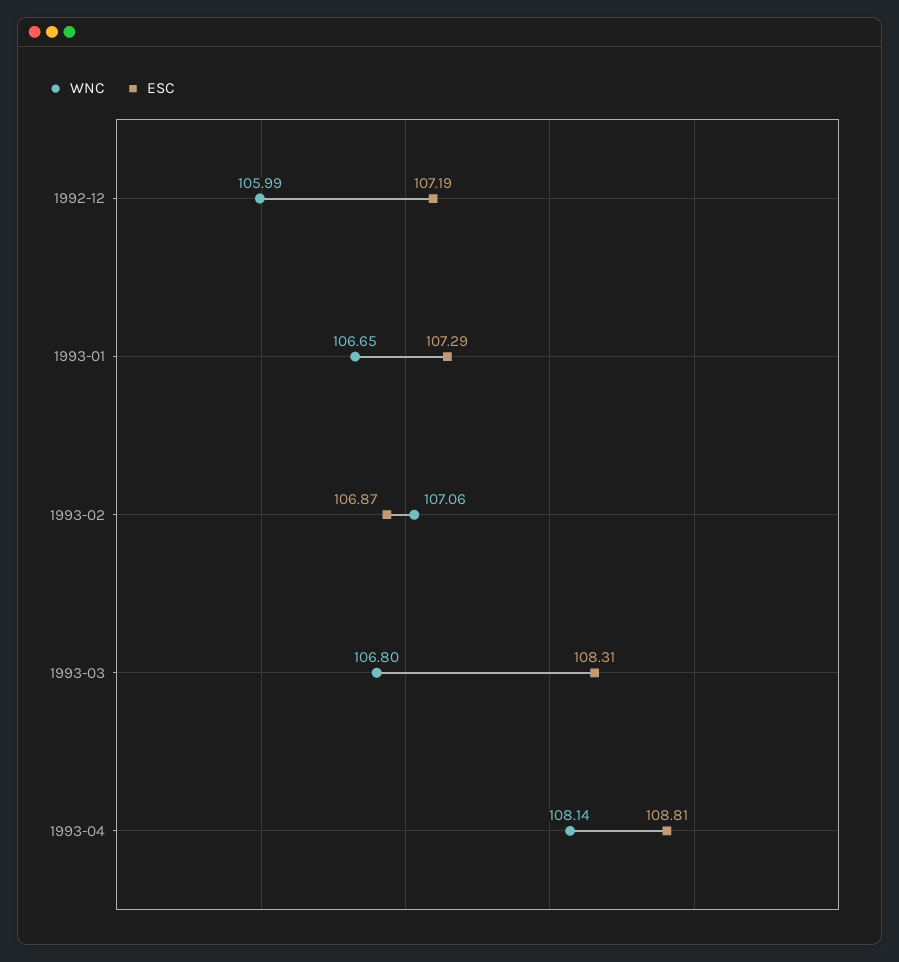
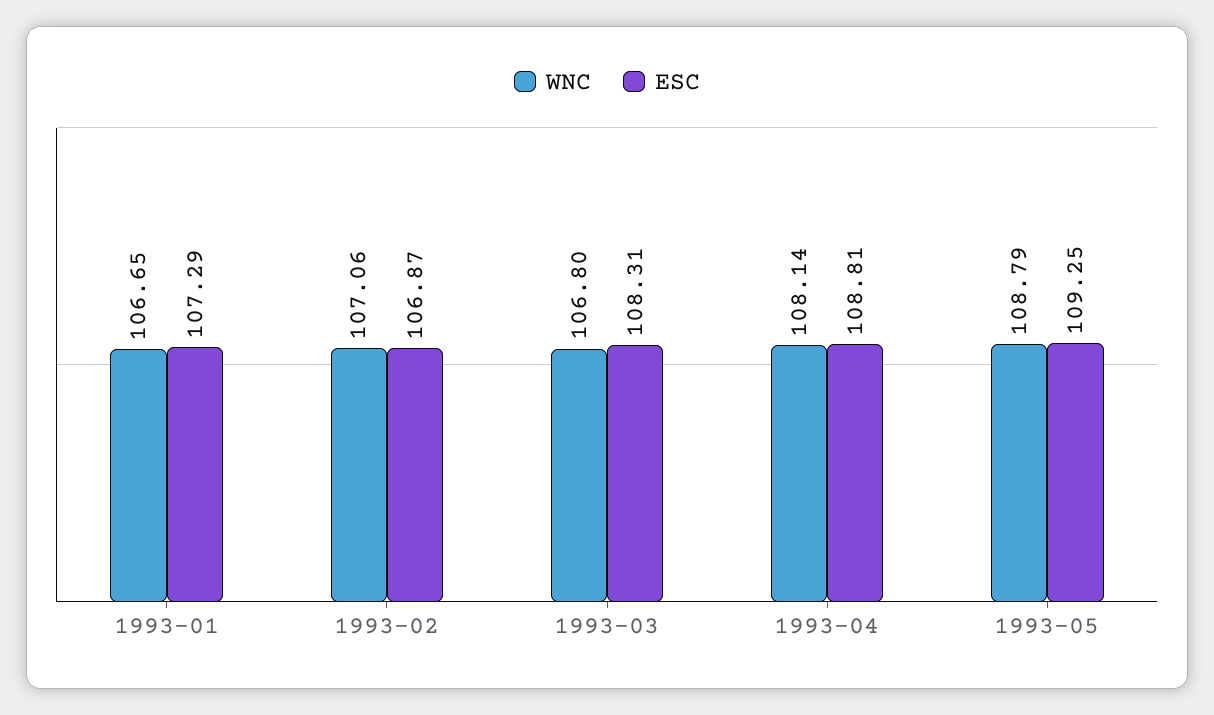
WNC, 1992-12: 105.99 -> none
ESC, 1992-12: 107.19 -> none
WNC, 1993-05: none -> 108.79
ESC, 1993-05: none -> 109.25

